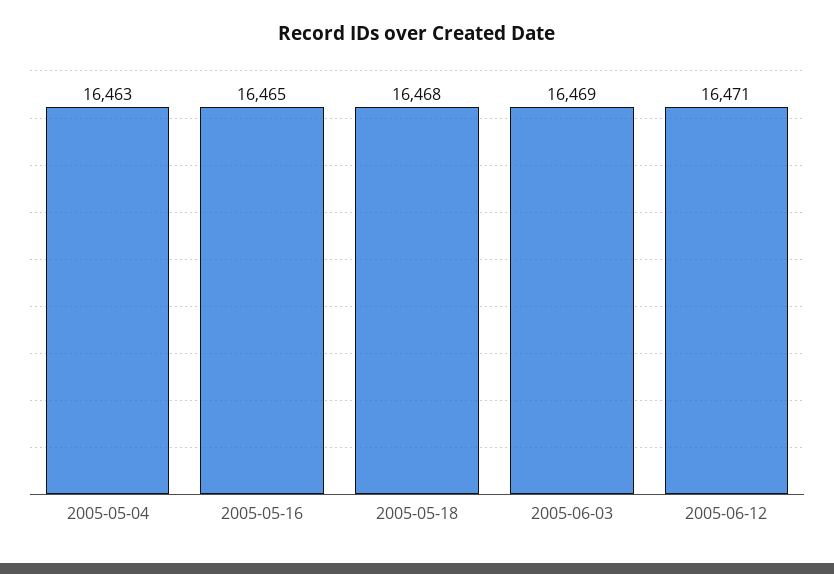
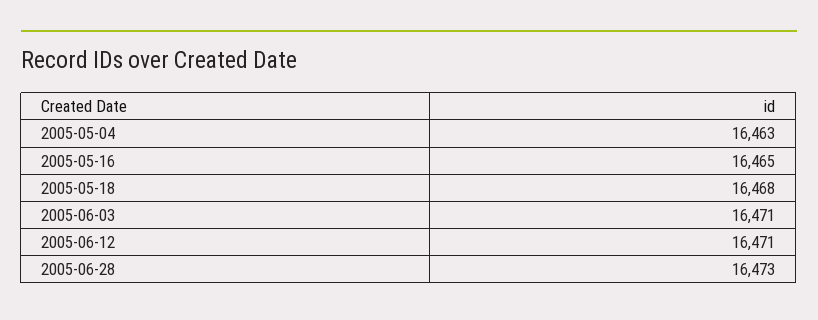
2005-06-03: 16469 -> 16471
2005-06-28: none -> 16473

